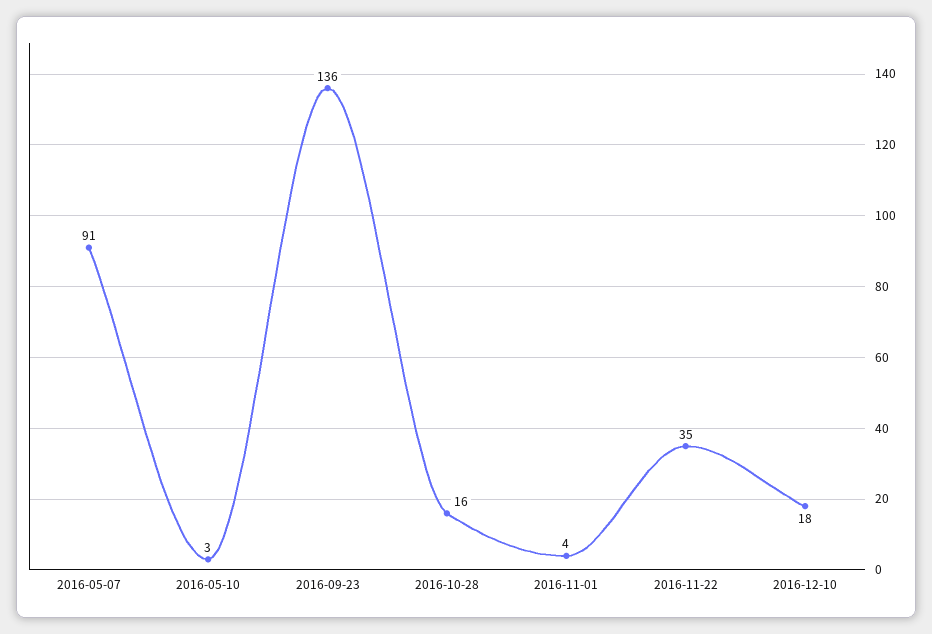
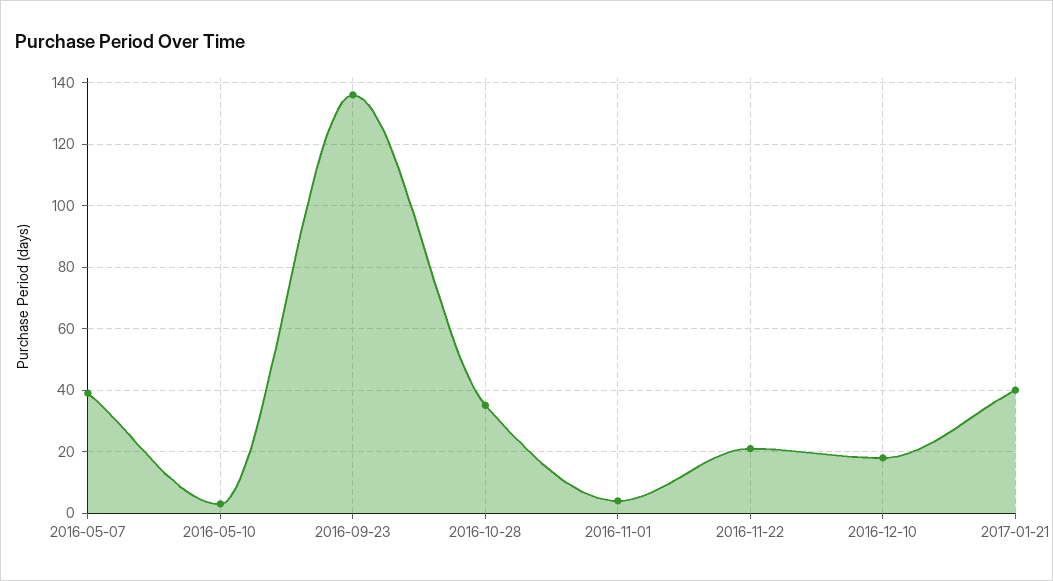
2016-05-07: 91 -> 40
2016-10-28: 16 -> 35
2016-11-22: 35 -> 20
2017-01-21: none -> 40

